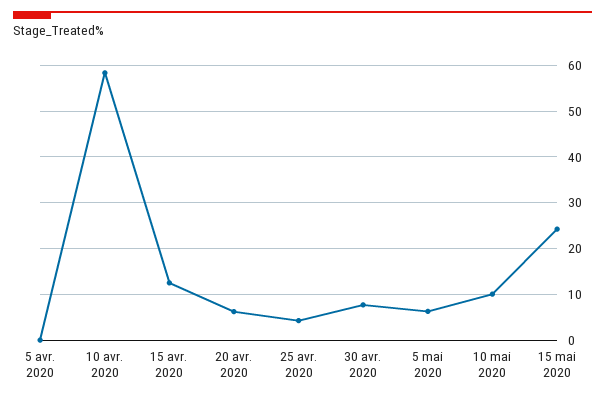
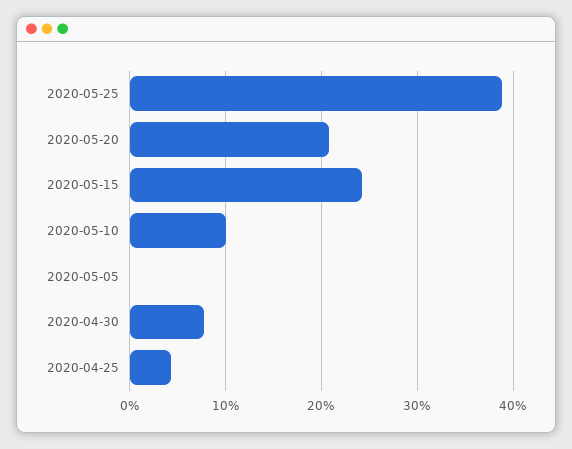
5 avr. 2020: 0 -> none
10 avr. 2020: 58 -> none
15 avr. 2020: 12 -> none
20 avr. 2020: 6 -> none
5 mai 2020: 6 -> 0
2020-05-25: none -> 39
2020-05-20: none -> 21

